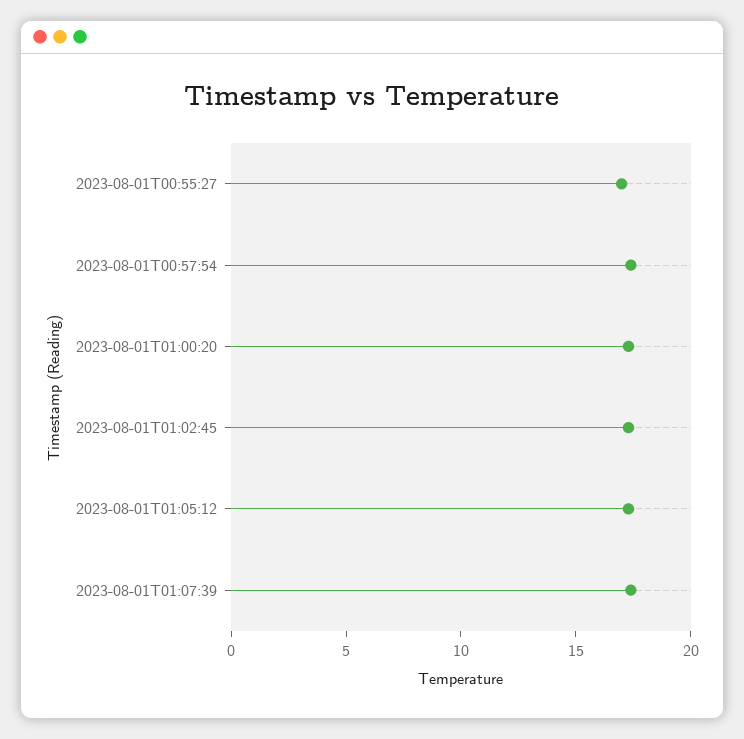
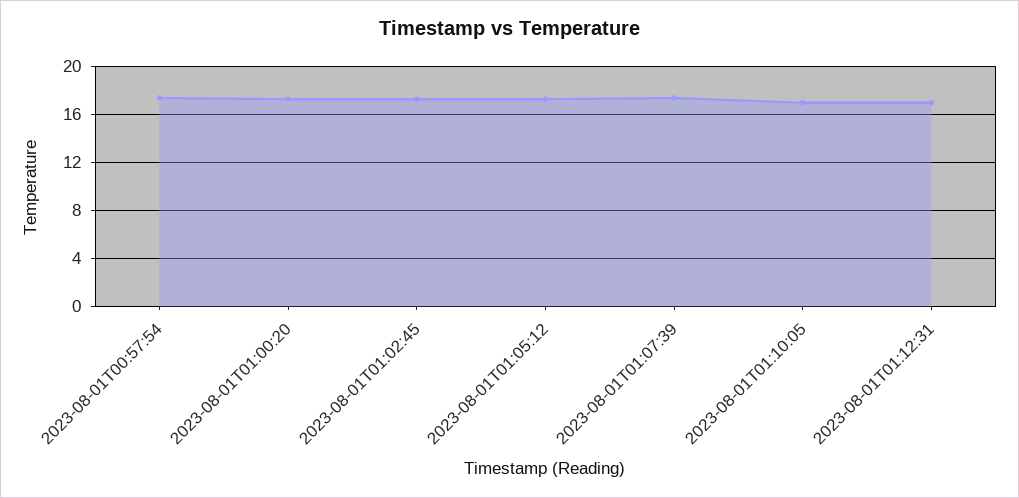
2023-08-01T00:55:27: 17 -> none
2023-08-01T01:10:05: none -> 17
2023-08-01T01:12:31: none -> 17

